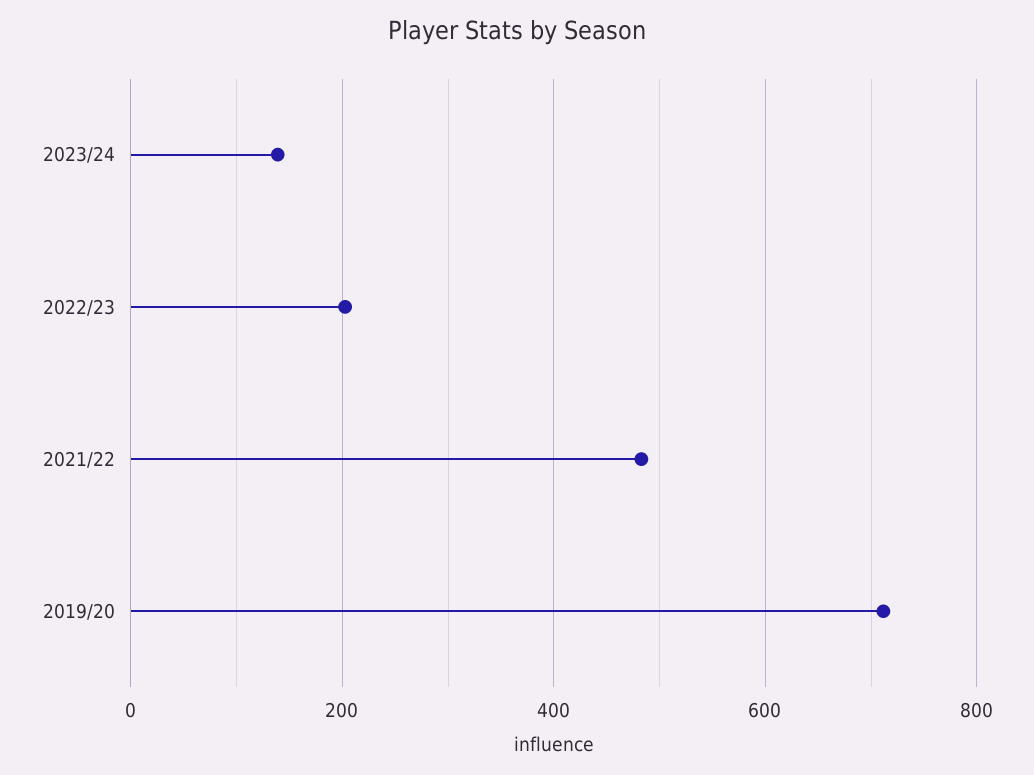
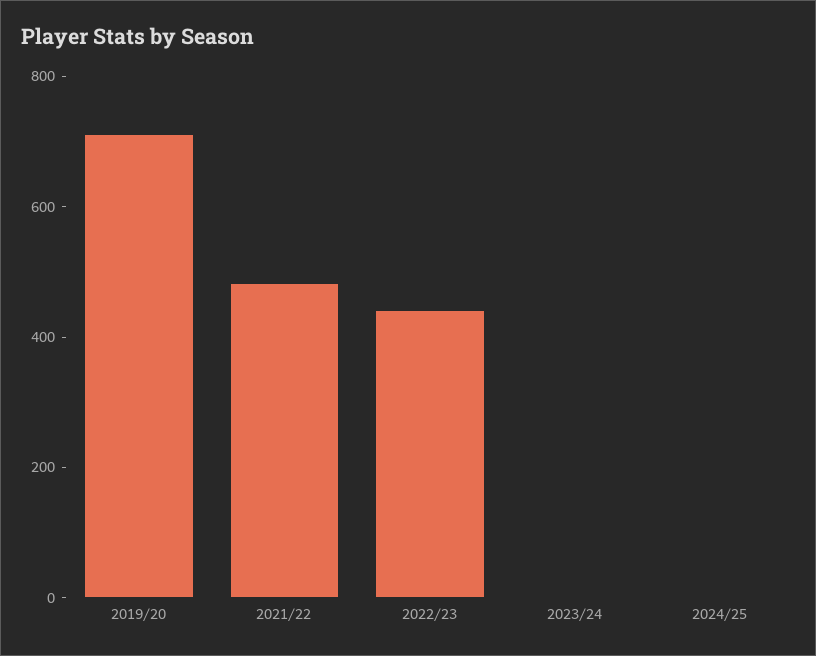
2023/24: 140 -> 0
2022/23: 200 -> 450
2024/25: none -> 0

